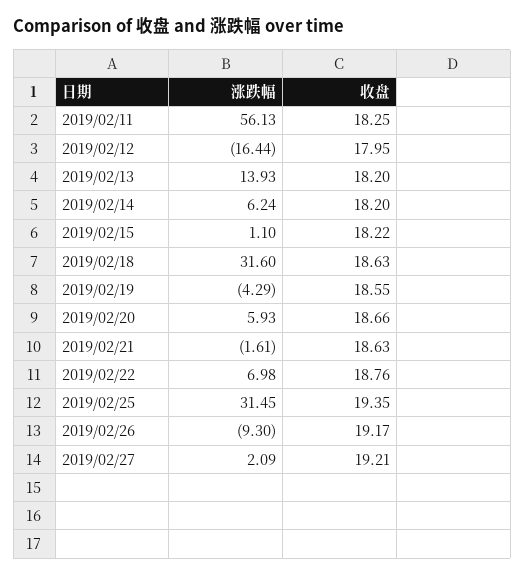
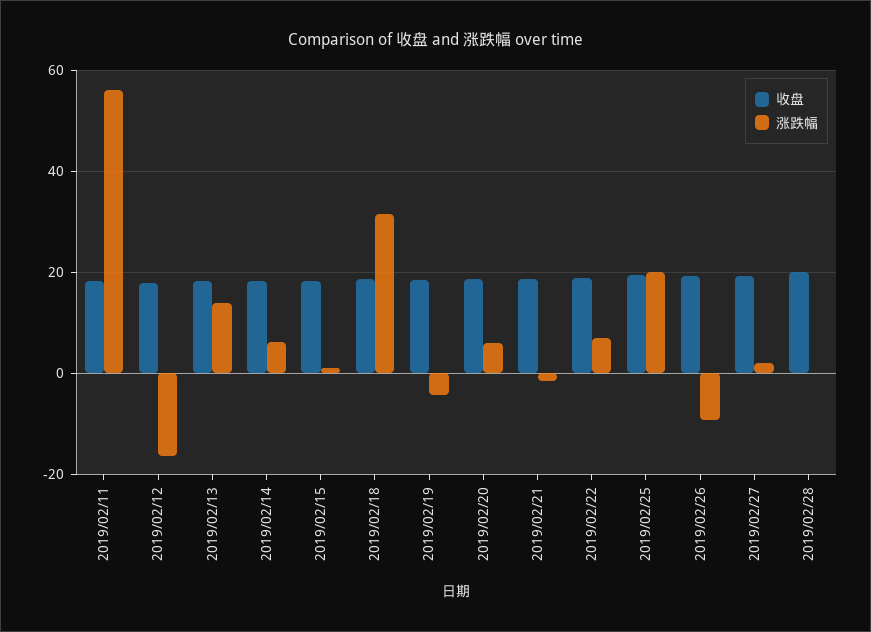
涨跌幅, 2019/02/25: 31.45 -> 20
收盘, 2019/02/28: none -> 20
涨跌幅, 2019/02/28: none -> 0

